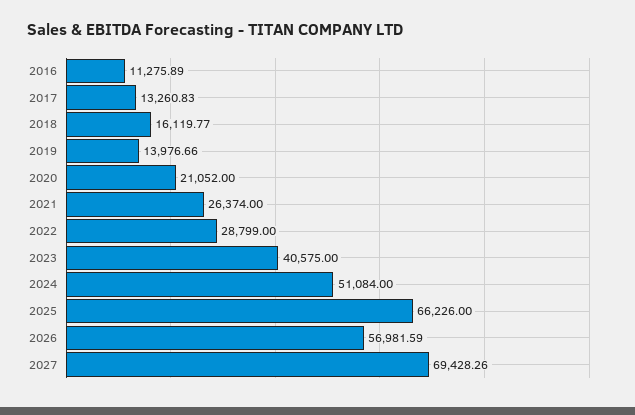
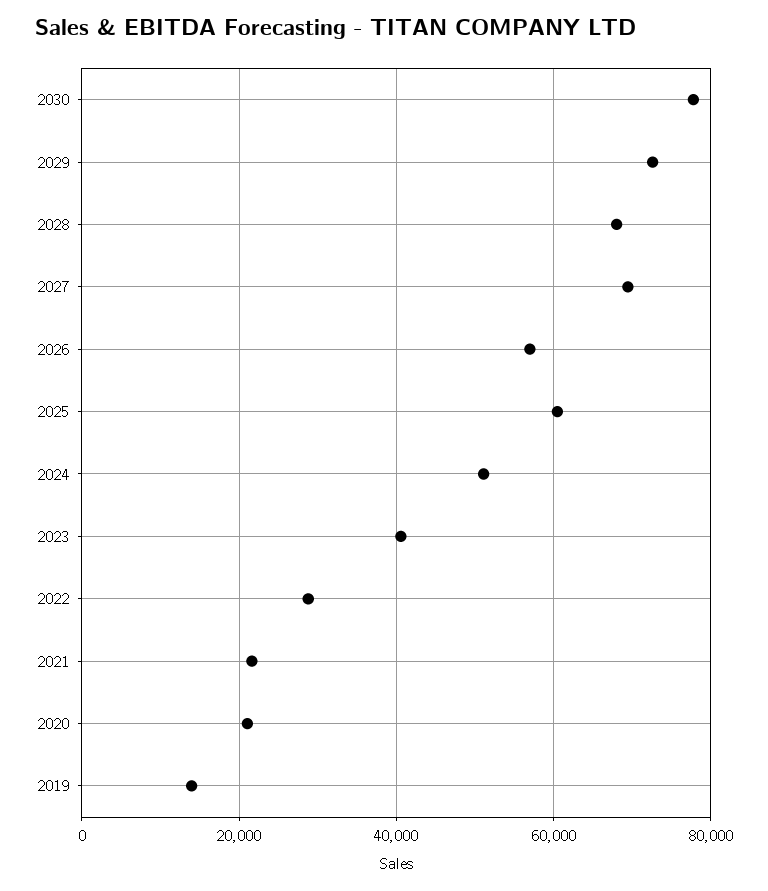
2016: 11275.89 -> none
2017: 13260.83 -> none
2018: 16119.77 -> none
2021: 26374 -> 22000
2025: 66226 -> 60000
2030: none -> 78000
2029: none -> 72000
2028: none -> 68000

